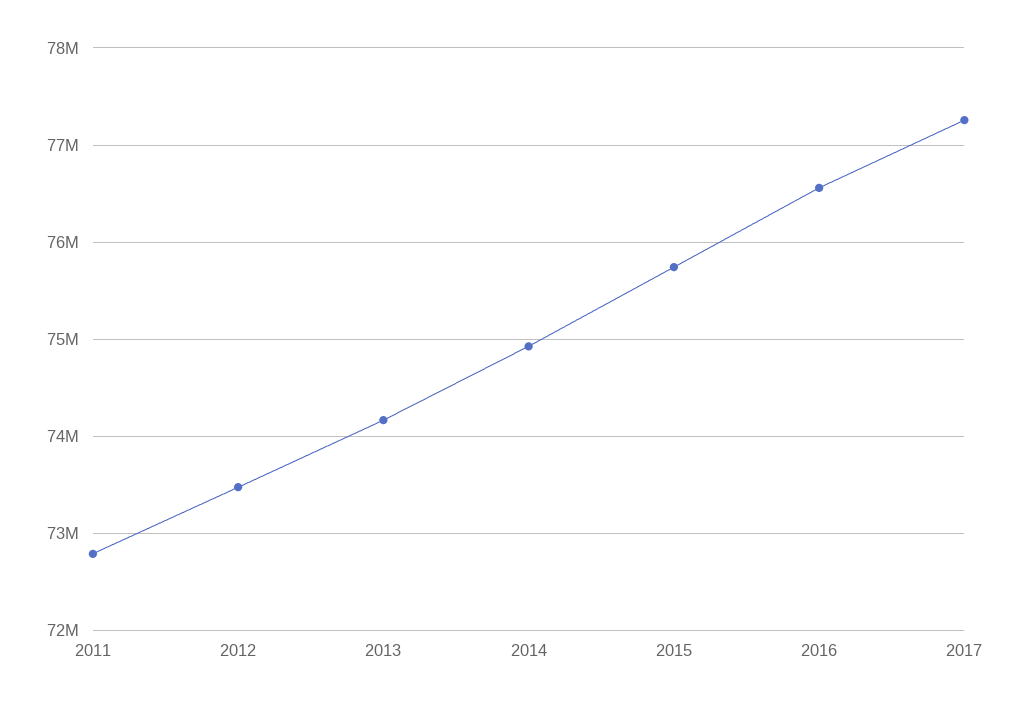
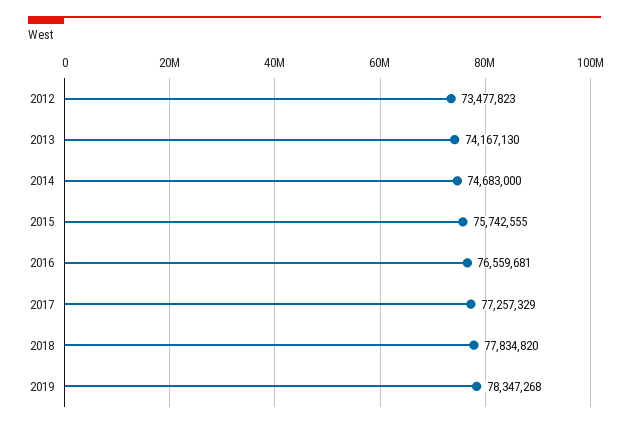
2011: 72800000 -> none
2014: 74900000 -> 74683000
2018: none -> 77834820
2019: none -> 78347268

